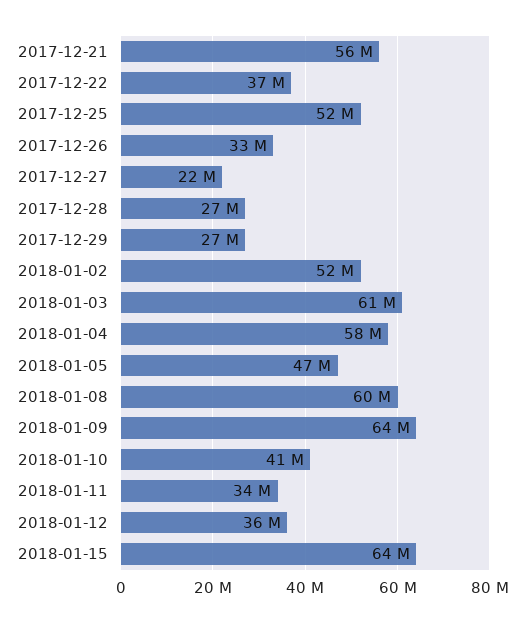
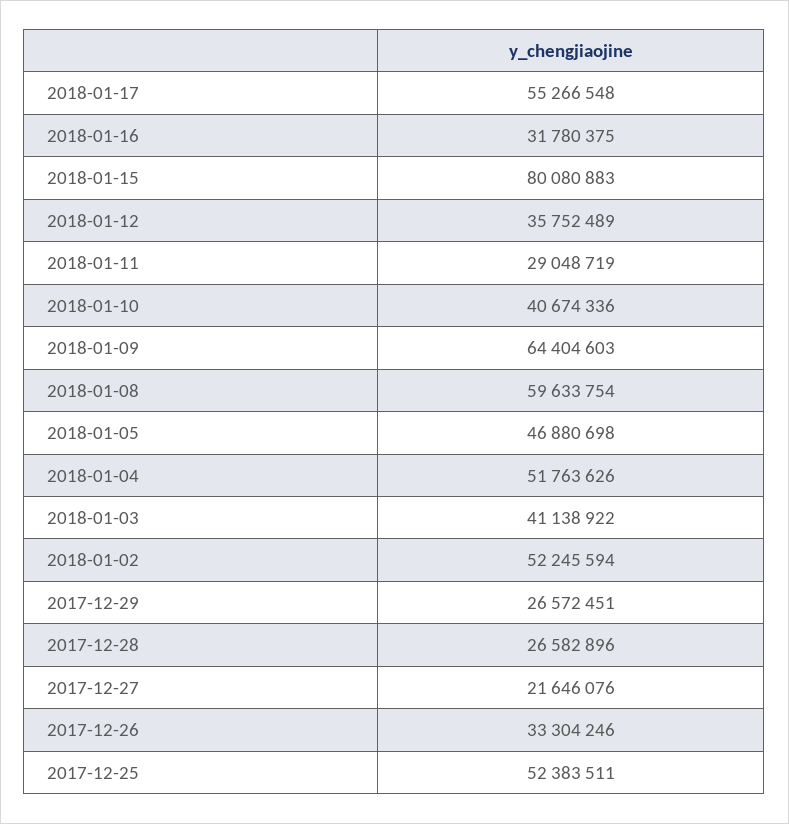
2017-12-21: 56000000 -> none
2017-12-22: 37000000 -> none
2018-01-03: 61000000 -> 41138922
2018-01-04: 58000000 -> 51763626
2018-01-11: 34000000 -> 29048719
2018-01-15: 64000000 -> 80080883
2018-01-17: none -> 55266548
2018-01-16: none -> 31780375

